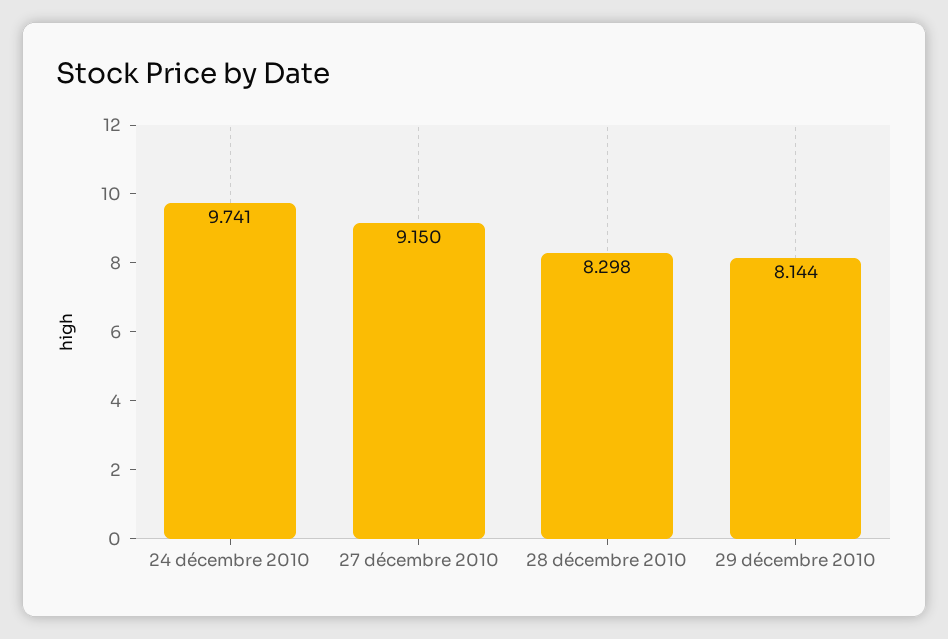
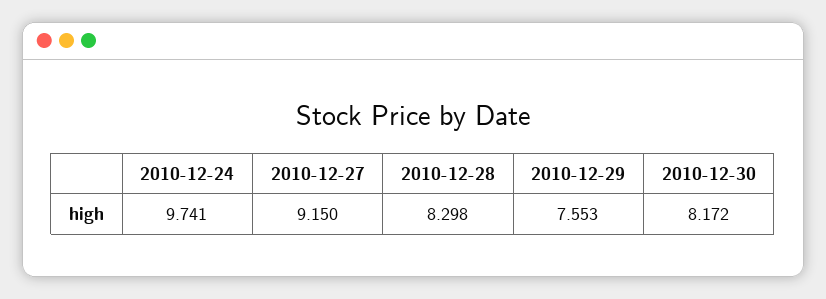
29 décembre 2010: 8.144 -> 7.553
2010-12-30: none -> 8.172

